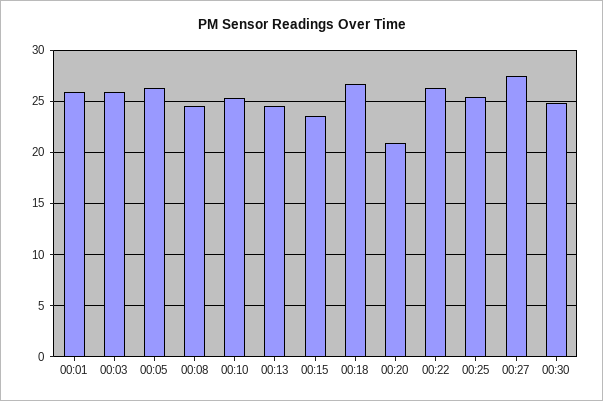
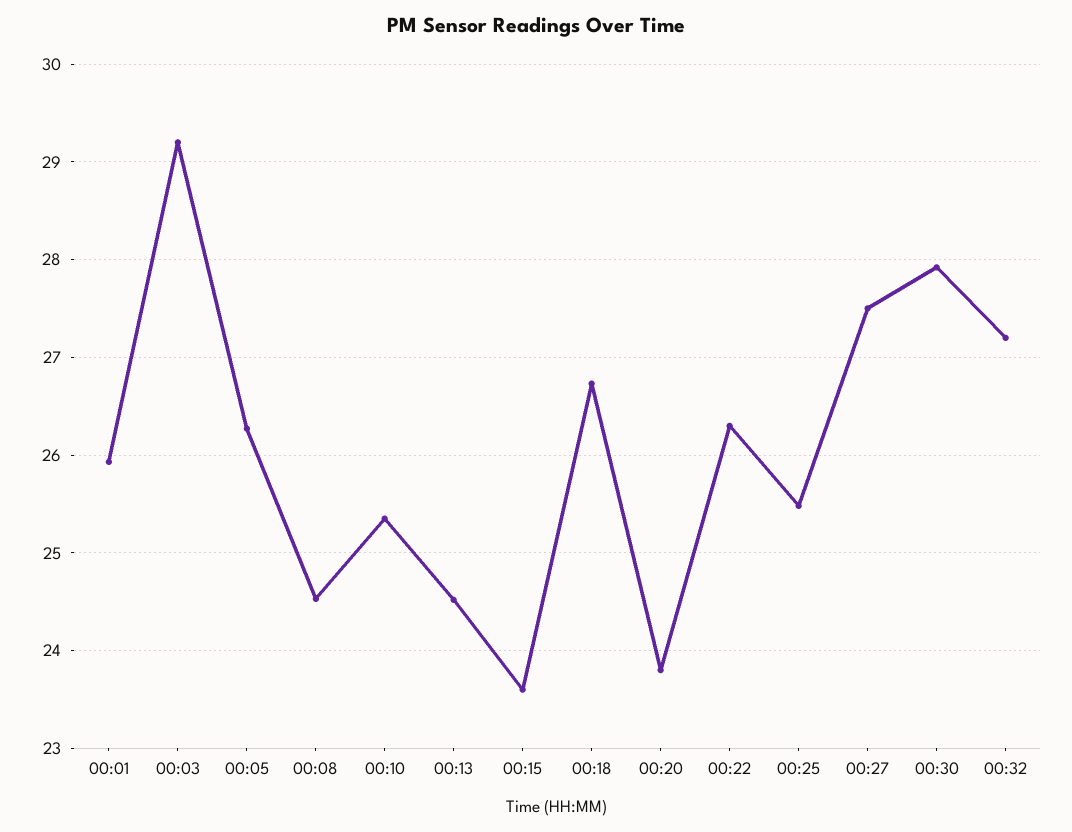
00:03: 26 -> 29.2
00:20: 21 -> 23.8
00:30: 25 -> 27.9
00:32: none -> 27.2

